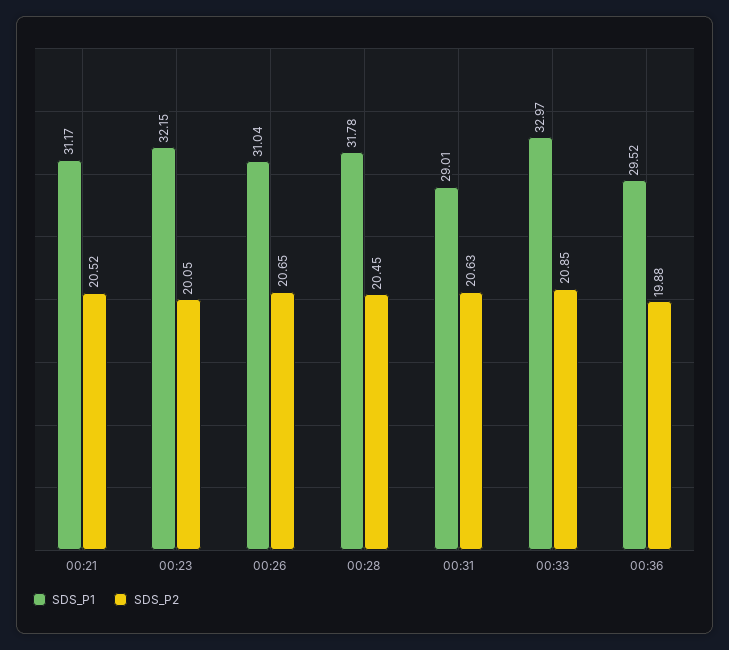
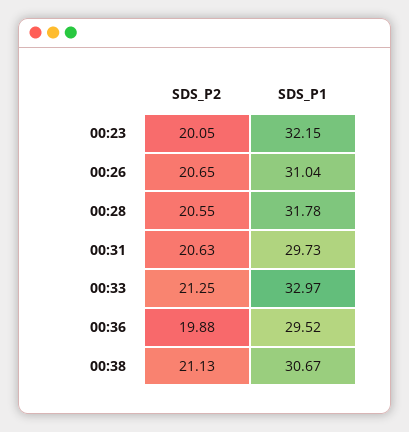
SDS_P1, 00:21: 31.17 -> none
SDS_P2, 00:21: 20.52 -> none
SDS_P2, 00:28: 20.45 -> 20.55
SDS_P1, 00:31: 29.01 -> 29.73
SDS_P2, 00:33: 20.85 -> 21.25
SDS_P2, 00:38: none -> 21.13
SDS_P1, 00:38: none -> 30.67

